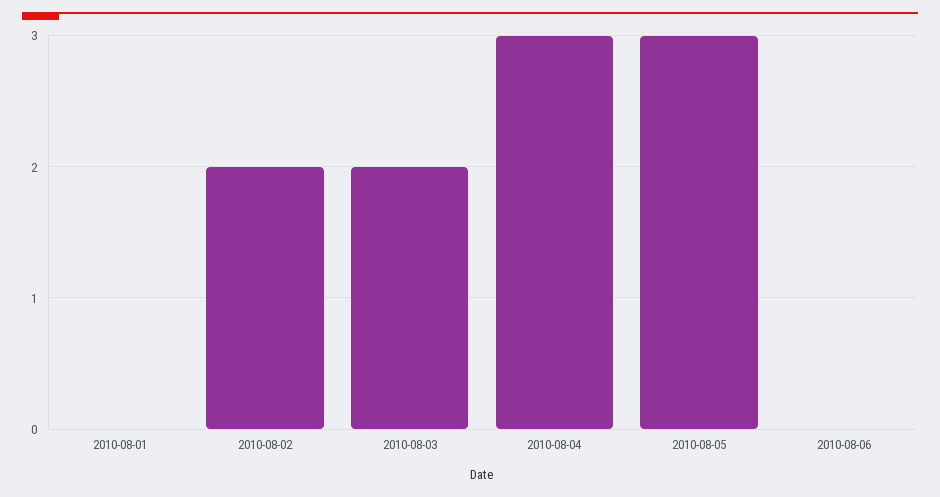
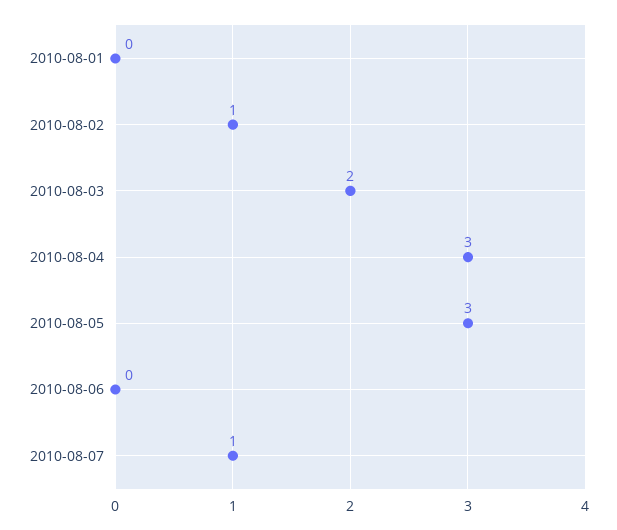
2010-08-02: 2 -> 1
2010-08-07: none -> 1

